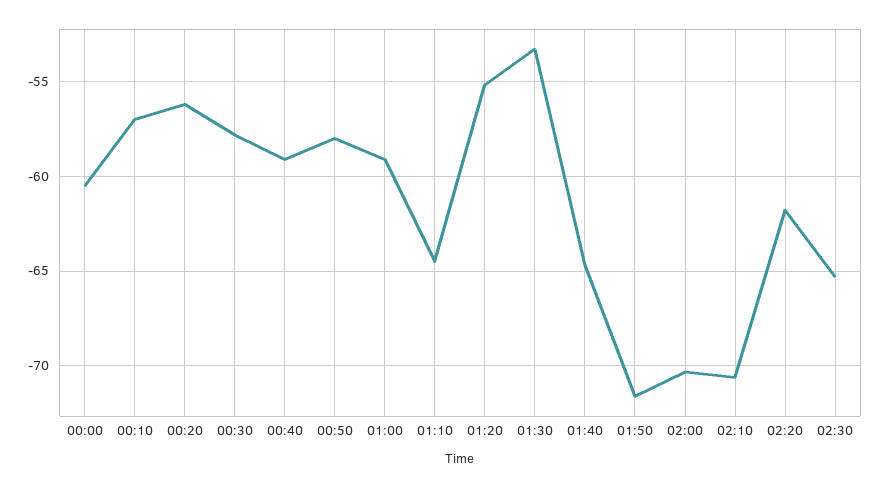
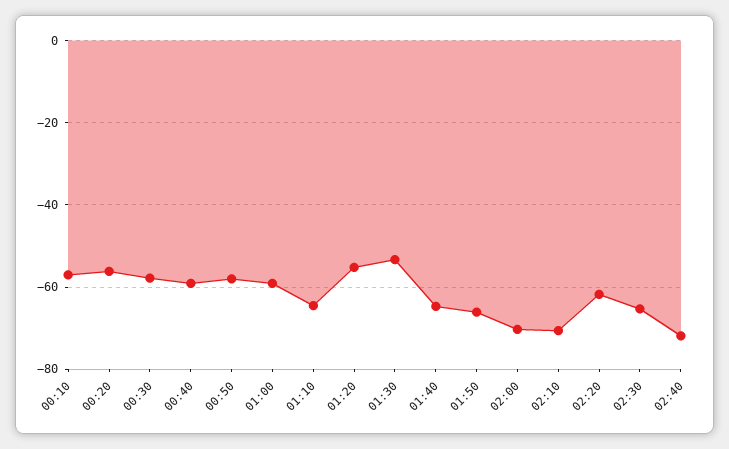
00:00: -60.5 -> none
01:50: -71.5 -> -66
02:40: none -> -72

